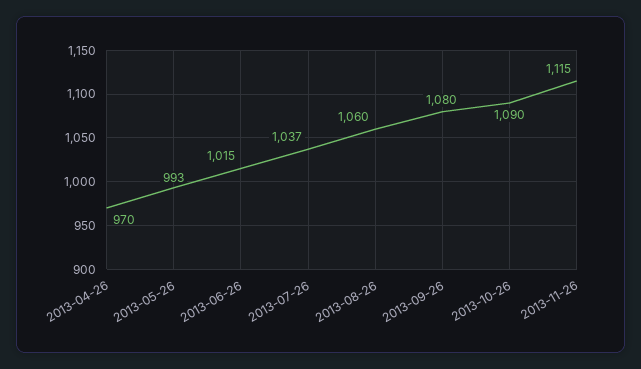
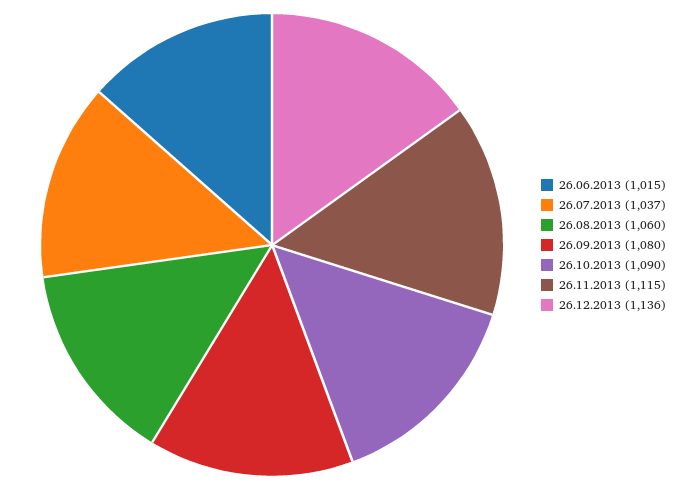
2013-04-26: 970 -> none
2013-05-26: 993 -> none
26.12.2013: none -> 1136

